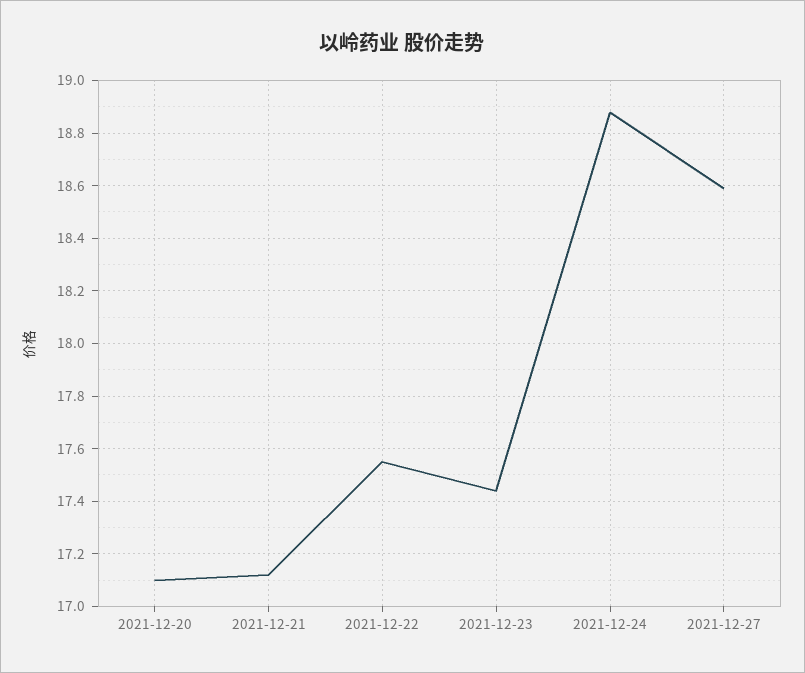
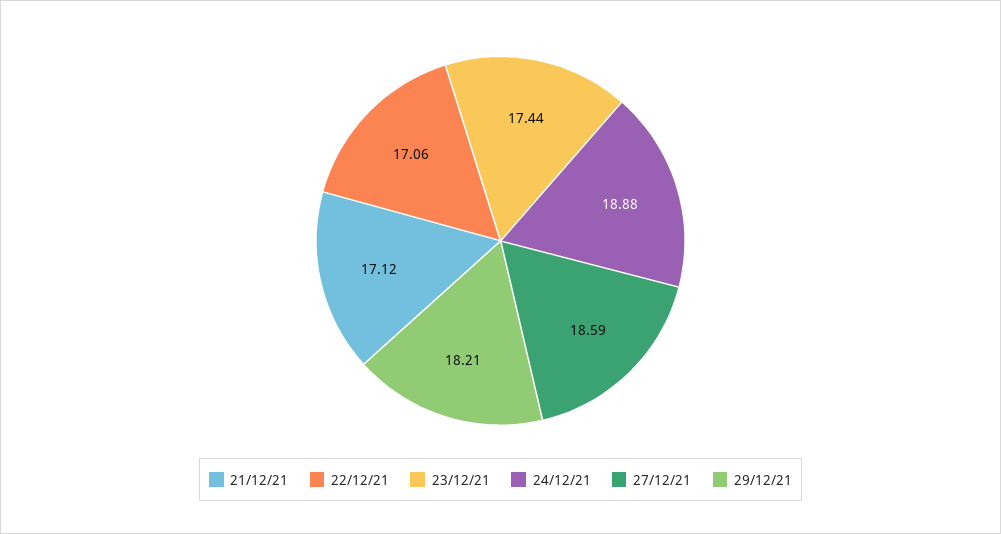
2021-12-20: 17.1 -> none
2021-12-22: 17.55 -> 17.06
29/12/21: none -> 18.21

